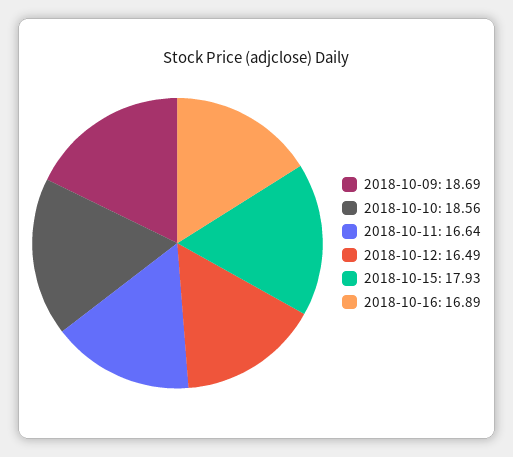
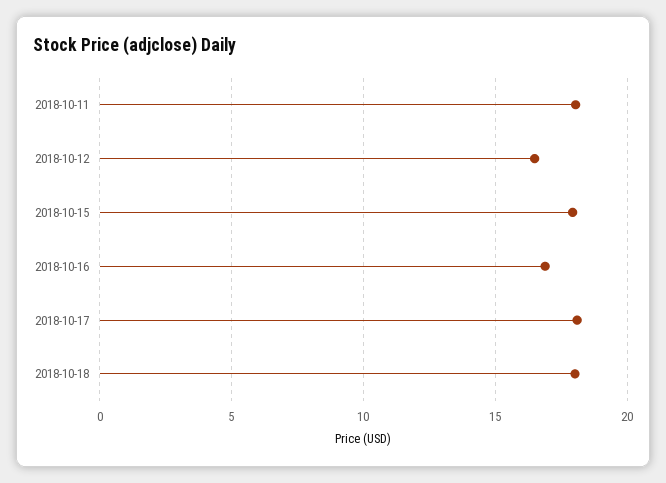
2018-10-09: 18.69 -> none
2018-10-10: 18.56 -> none
2018-10-11: 16.64 -> 18
2018-10-17: none -> 18
2018-10-18: none -> 18

